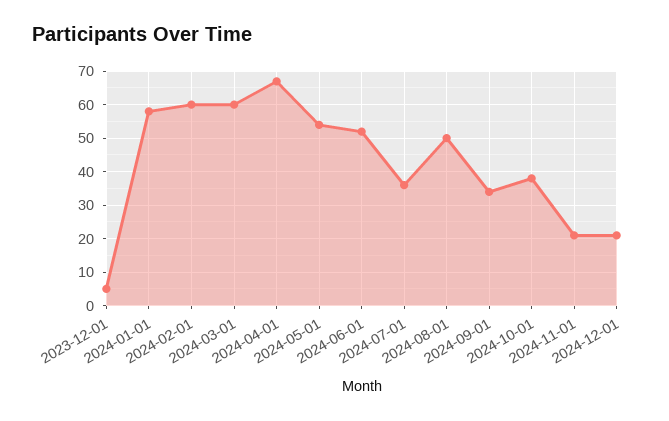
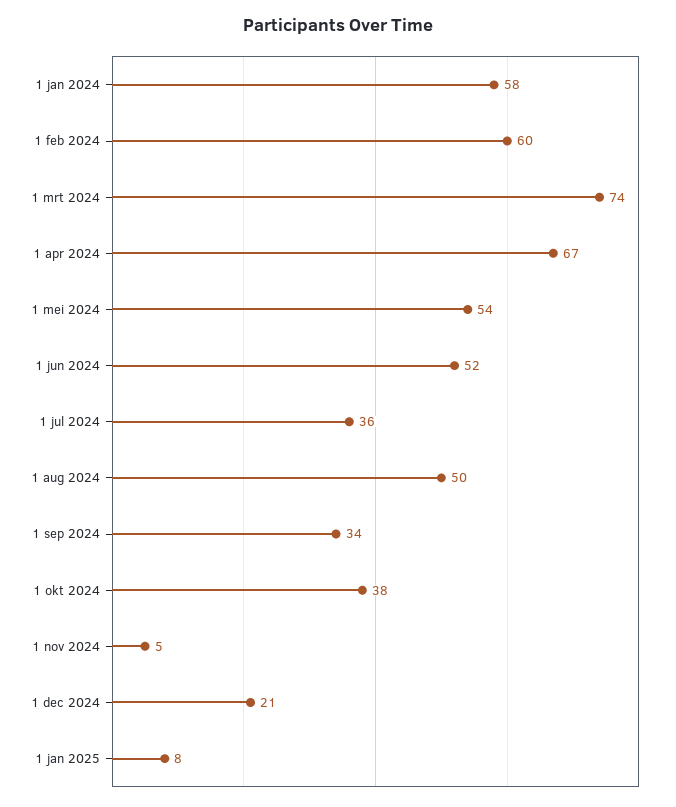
2023-12-01: 5 -> none
2024-03-01: 60 -> 74
2024-11-01: 20 -> 5
1 jan 2025: none -> 8

